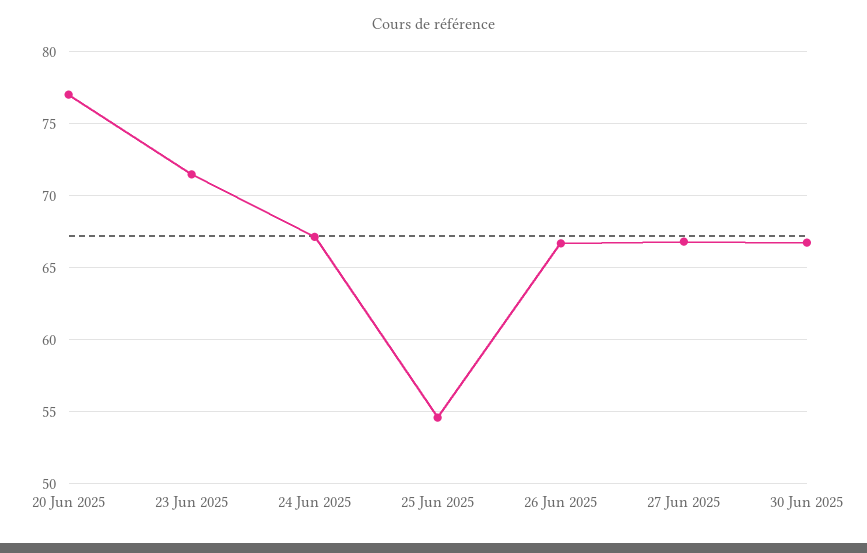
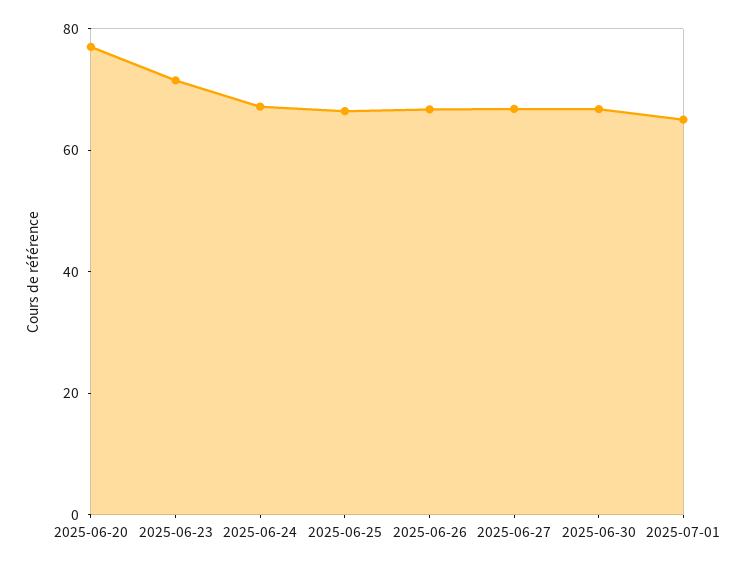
25 Jun 2025: 54.5 -> 65
2025-07-01: none -> 65

